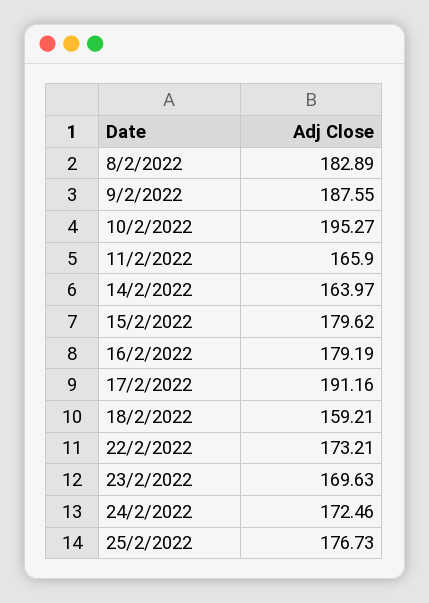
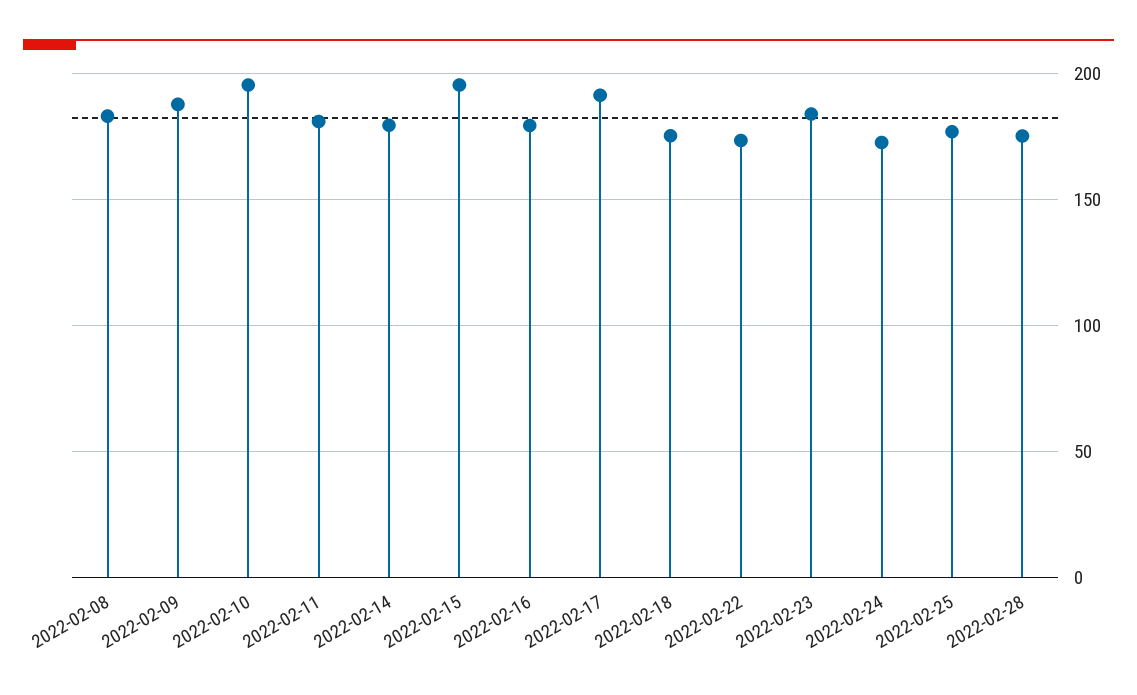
11/2/2022: 165.9 -> 180
14/2/2022: 163.97 -> 180
15/2/2022: 179.62 -> 195
18/2/2022: 159.21 -> 175
23/2/2022: 169.63 -> 185
2022-02-28: none -> 175

